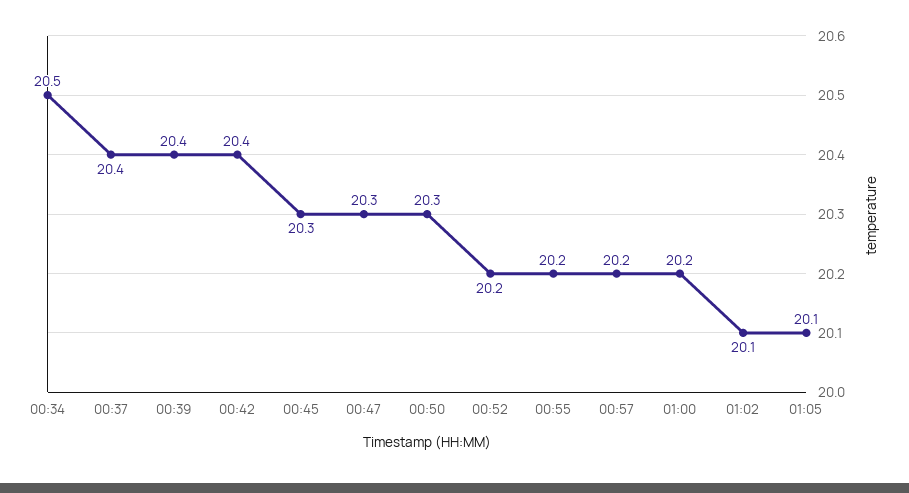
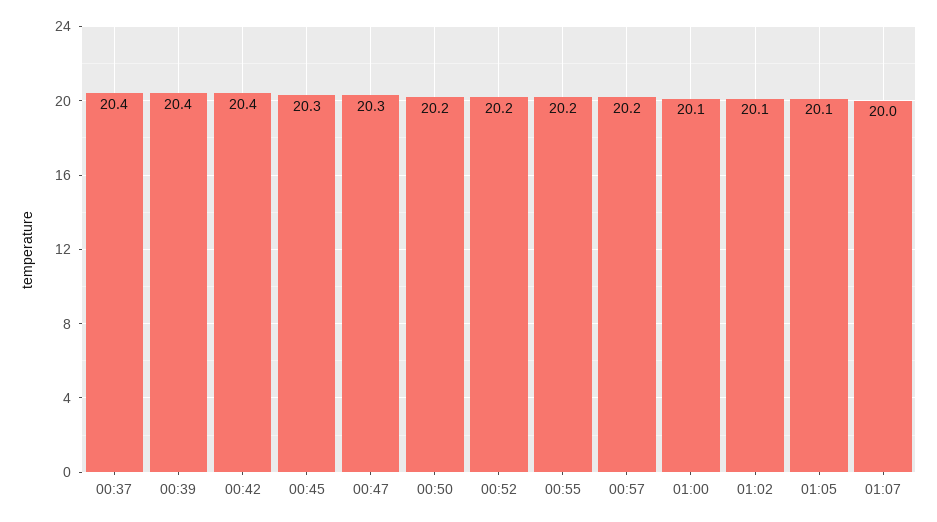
00:34: 20.5 -> none
00:50: 20.3 -> 20.2
01:00: 20.2 -> 20.1
01:07: none -> 20

